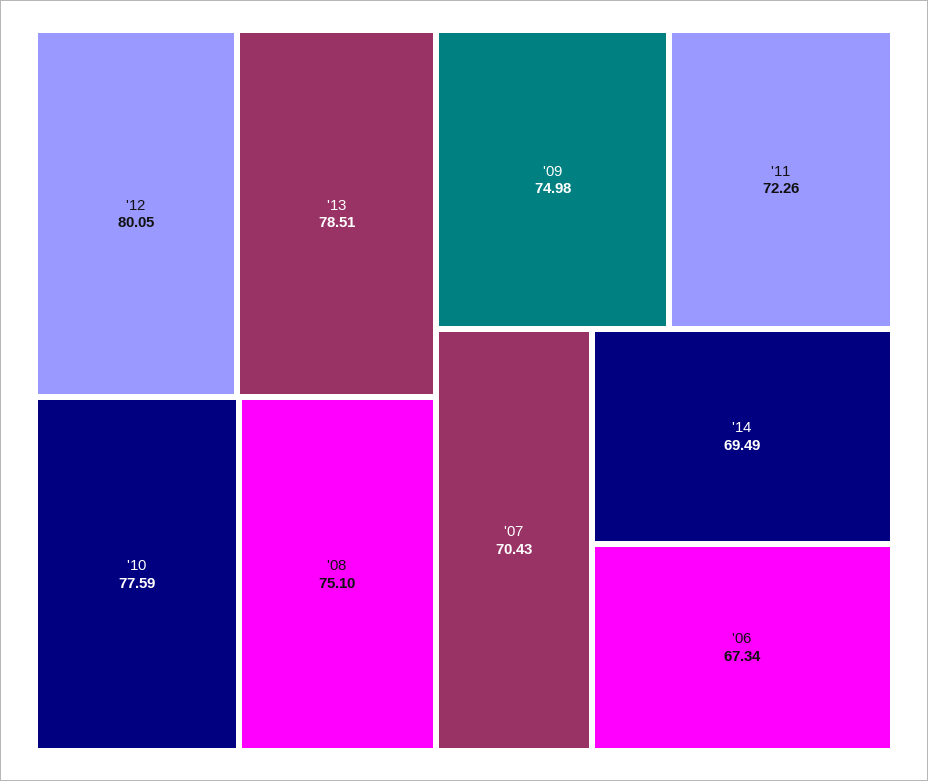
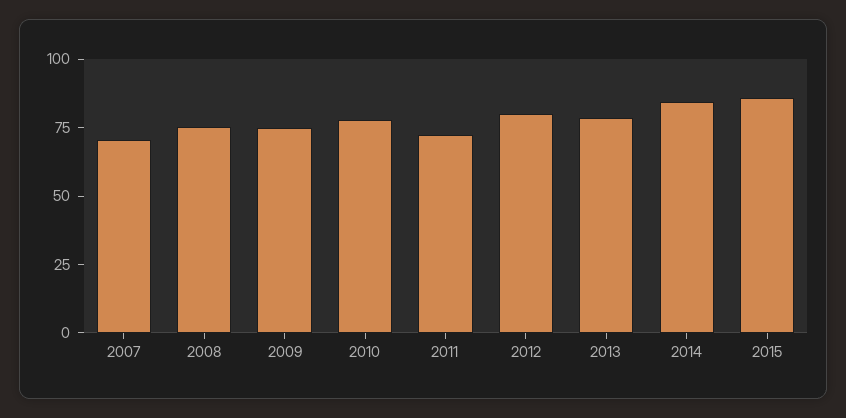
'14: 69.49 -> 85
'06: 67.34 -> none
2015: none -> 85

